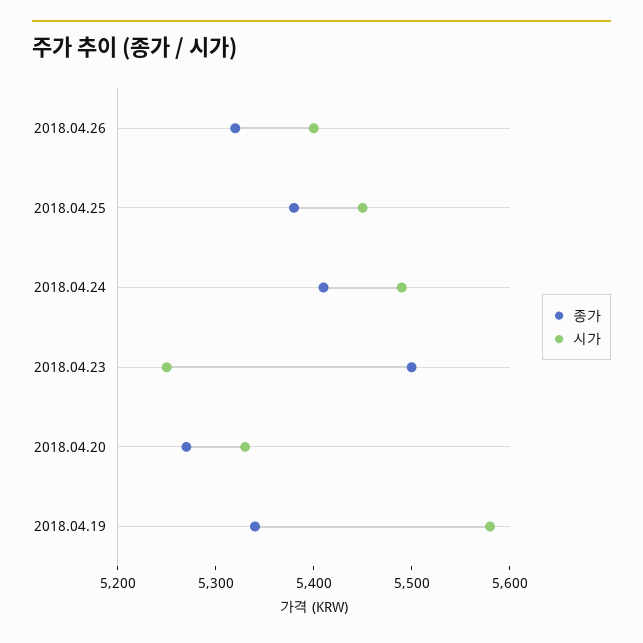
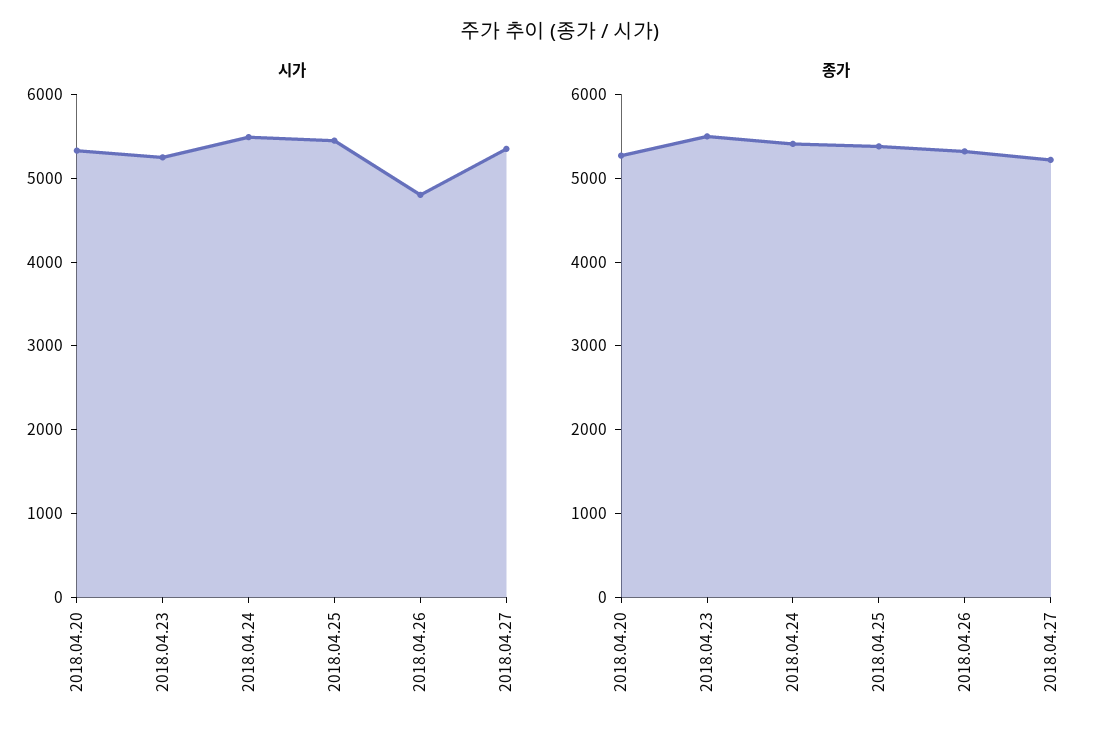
시가, 2018.04.26: 5400 -> 4800
종가, 2018.04.19: 5340 -> none
시가, 2018.04.19: 5580 -> none
시가, 2018.04.27: none -> 5400
종가, 2018.04.27: none -> 5200

